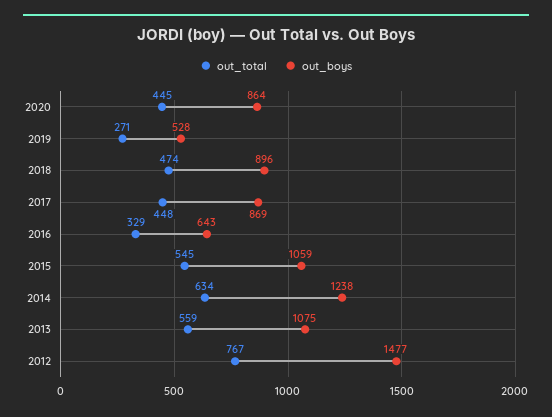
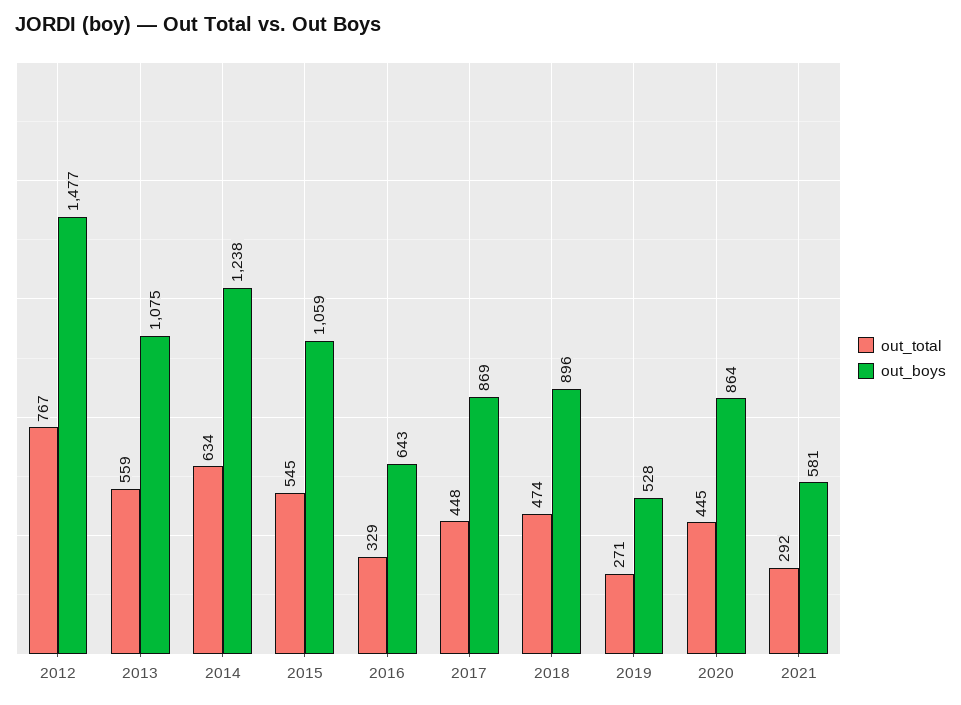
out_total, 2021: none -> 292
out_boys, 2021: none -> 581

